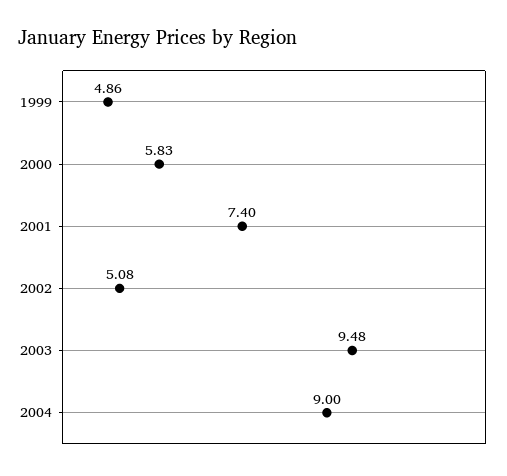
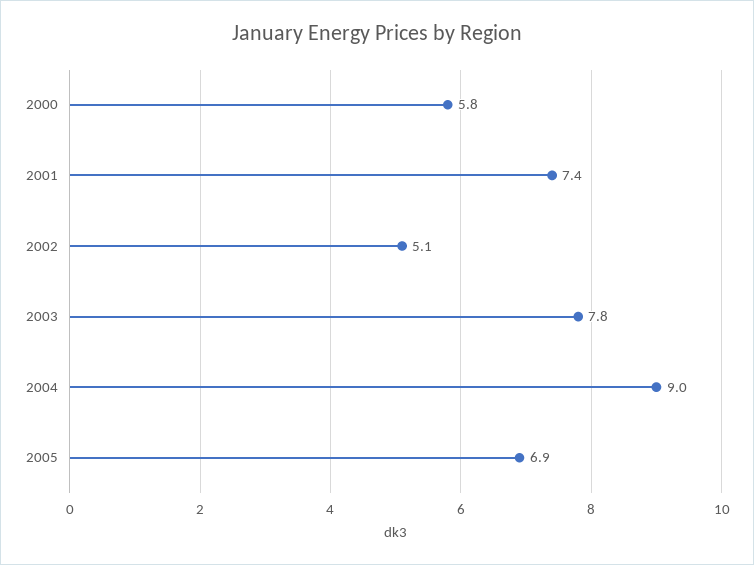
1999: 4.86 -> none
2003: 9.48 -> 7.8
2005: none -> 6.9

